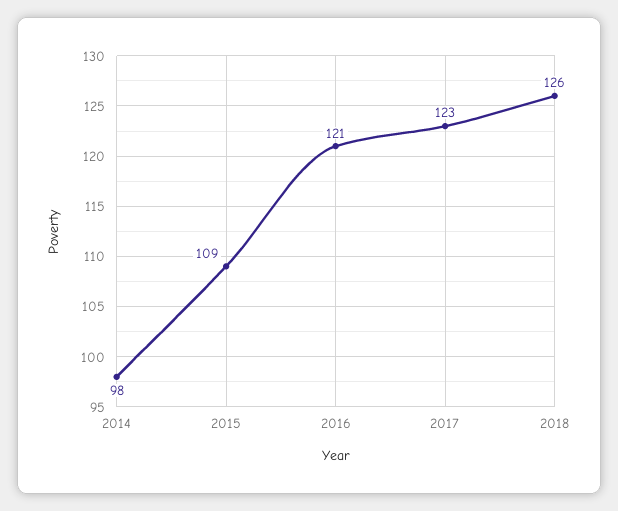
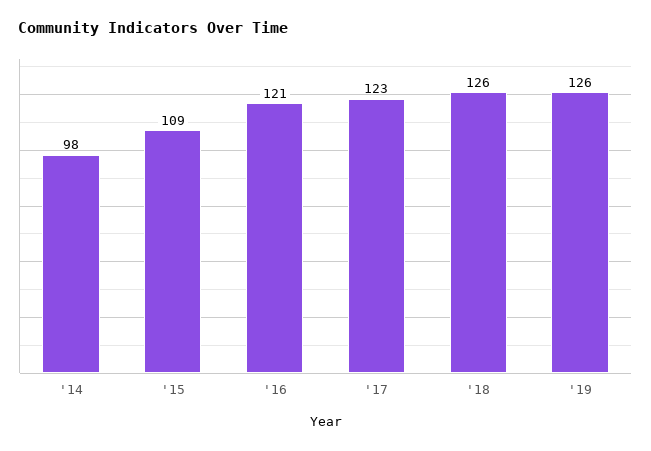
'19: none -> 126

